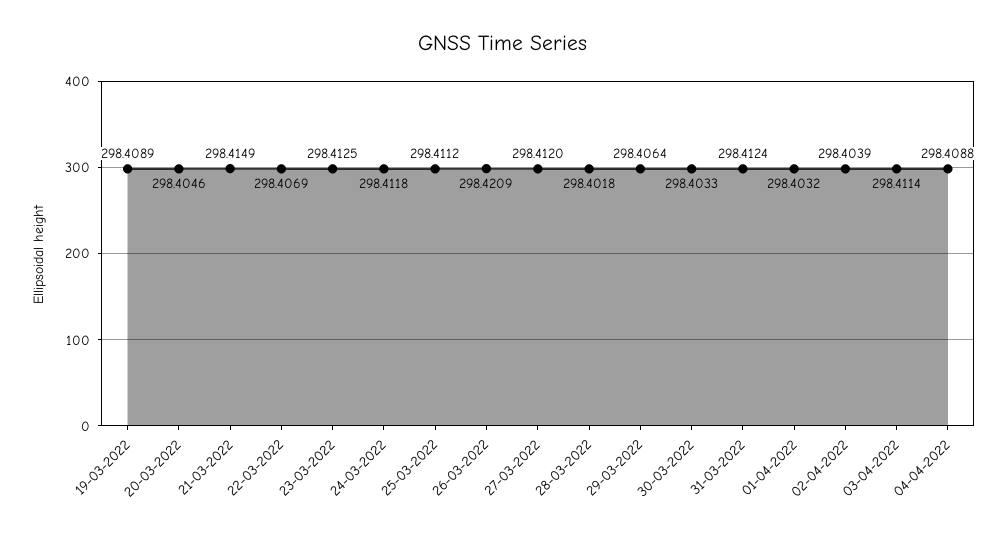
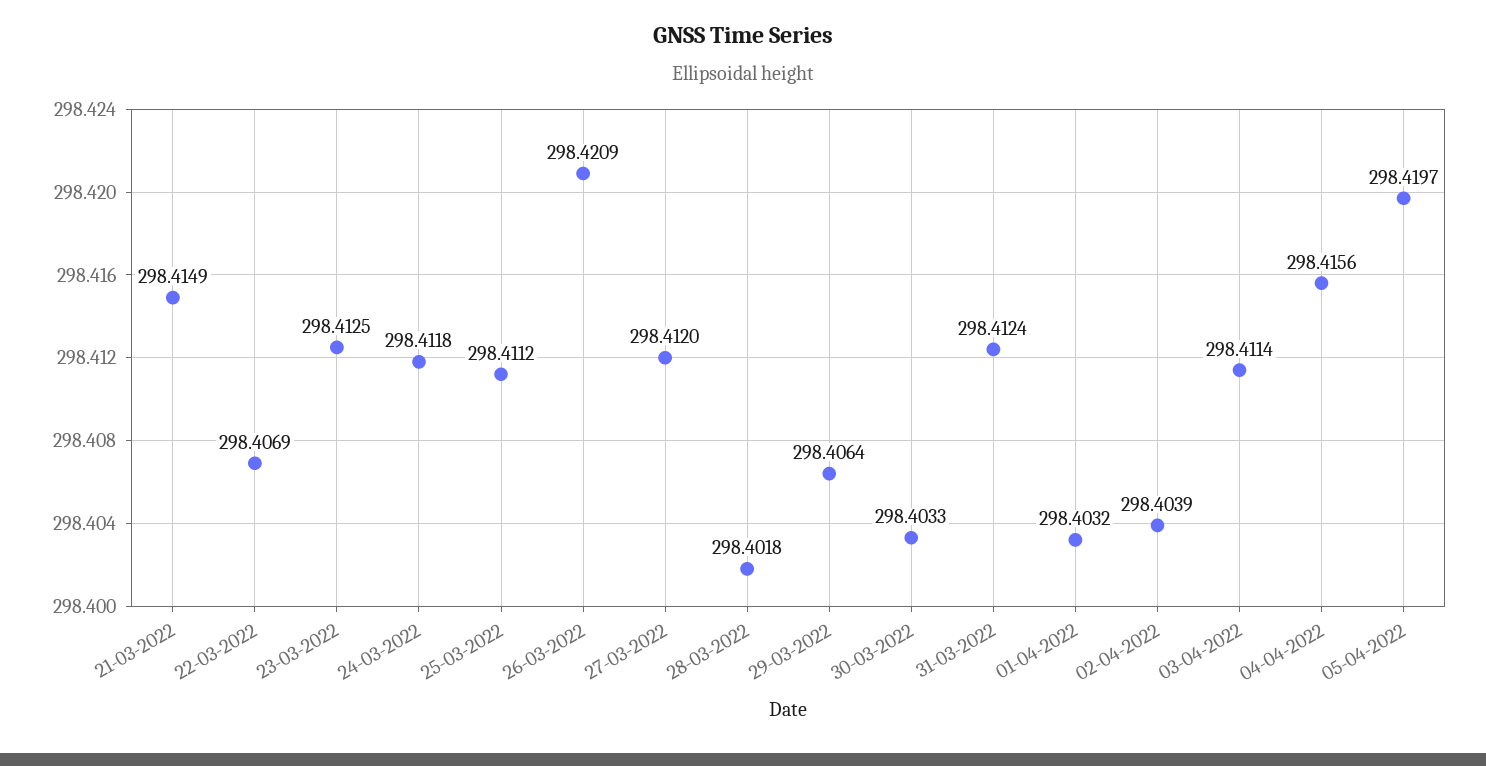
19-03-2022: 298.4089 -> none
20-03-2022: 298.4046 -> none
04-04-2022: 298.4088 -> 298.4156
05-04-2022: none -> 298.4197

